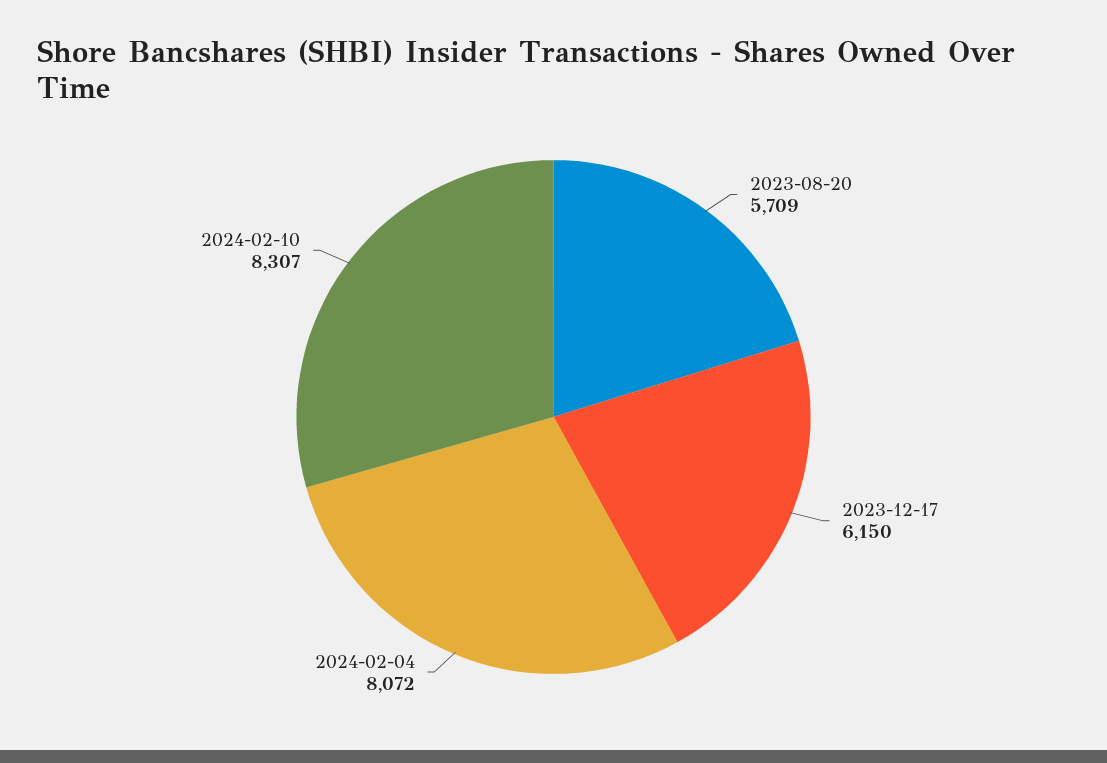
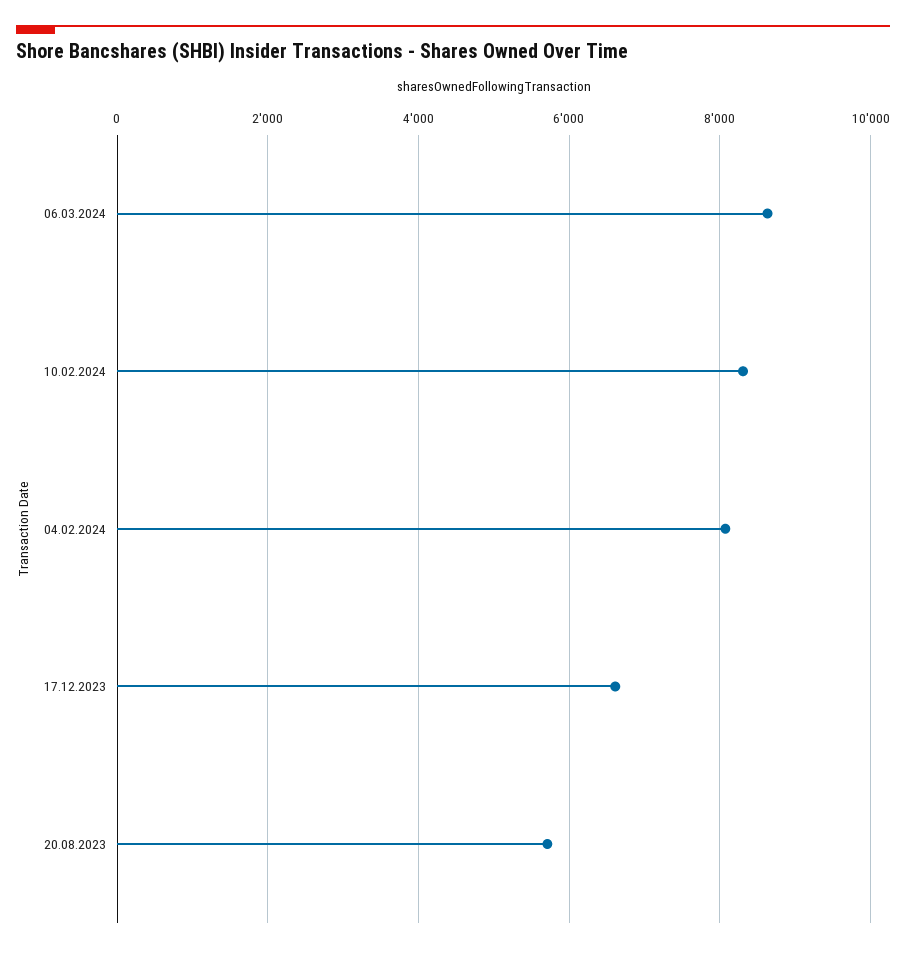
2023-12-17: 6150 -> 6600
06.03.2024: none -> 8600

